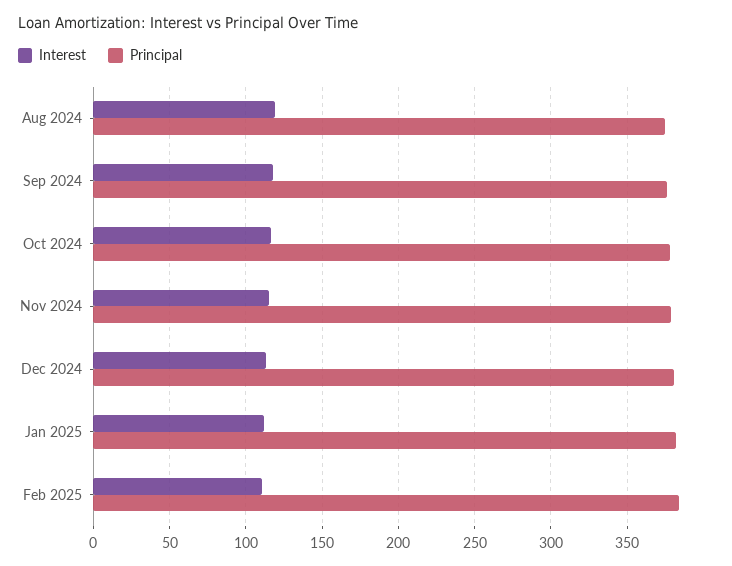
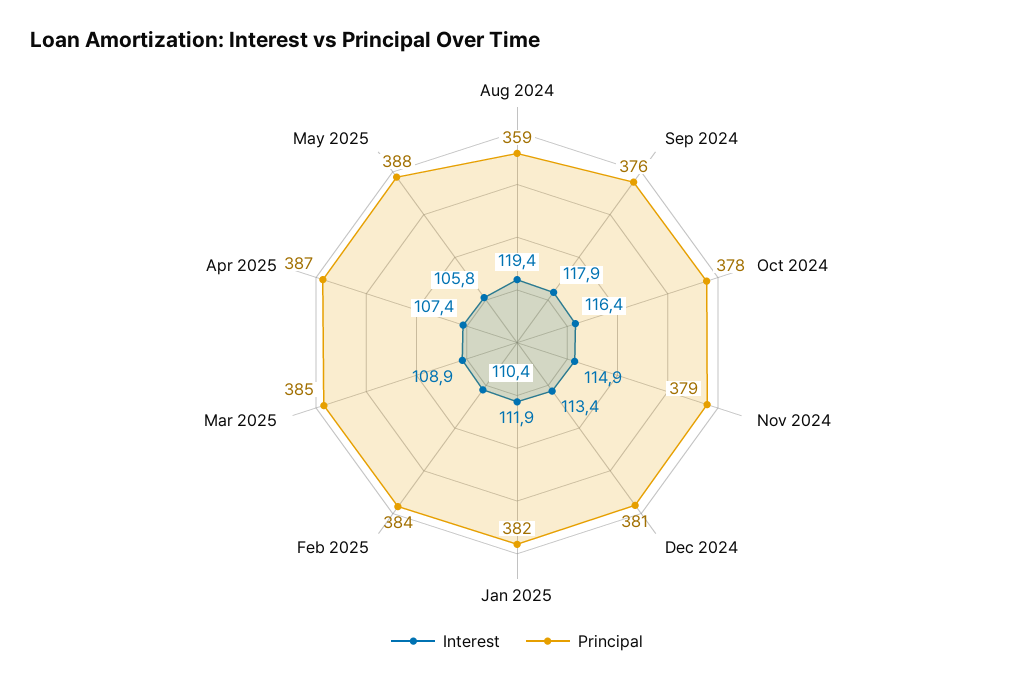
Principal, Aug 2024: 375 -> 359
Interest, Mar 2025: none -> 108.9
Principal, Mar 2025: none -> 385
Interest, Apr 2025: none -> 107.4
Principal, Apr 2025: none -> 387
Interest, May 2025: none -> 105.8
Principal, May 2025: none -> 388

